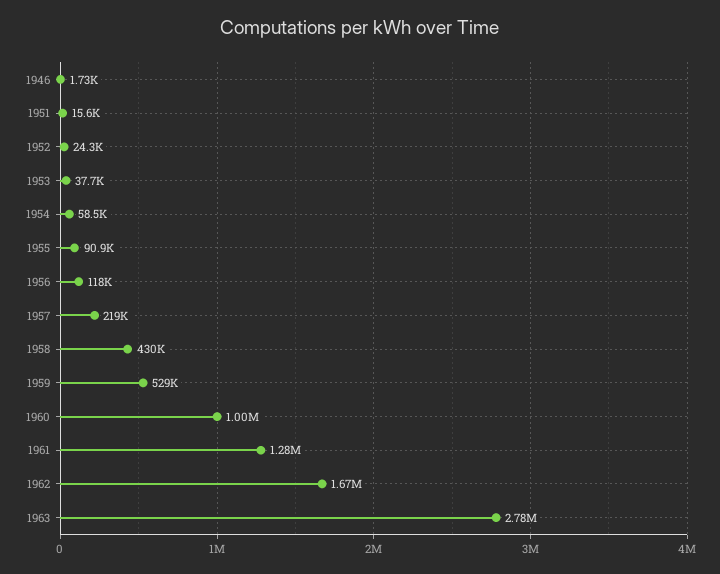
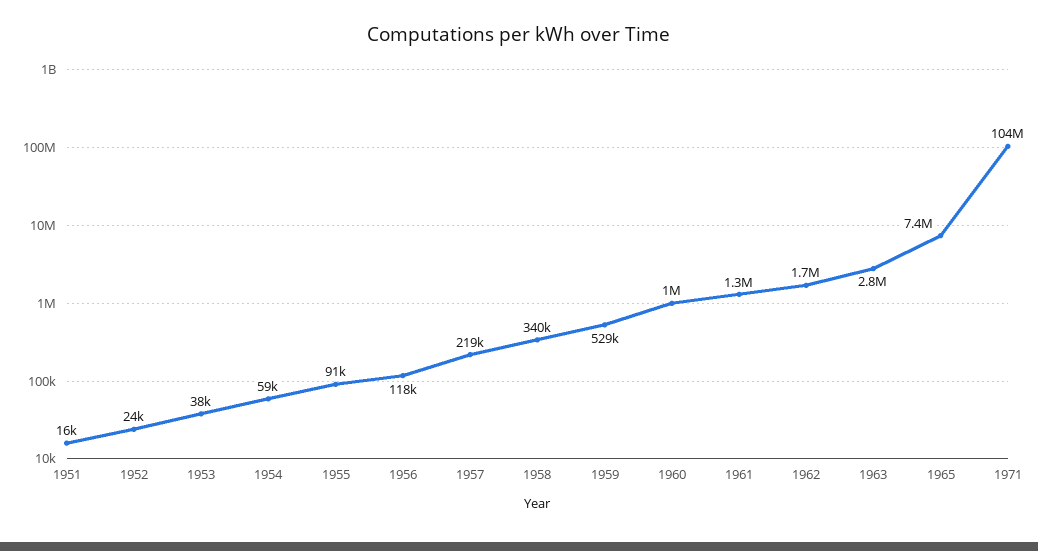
1946: 1730 -> none
1958: 430000 -> 340000
1965: none -> 7400000
1971: none -> 104000000

